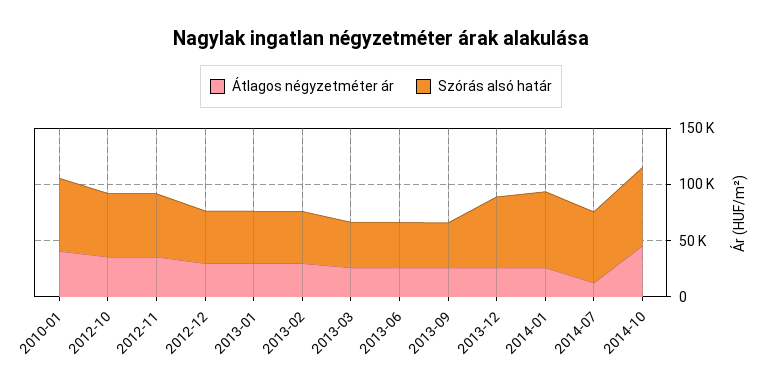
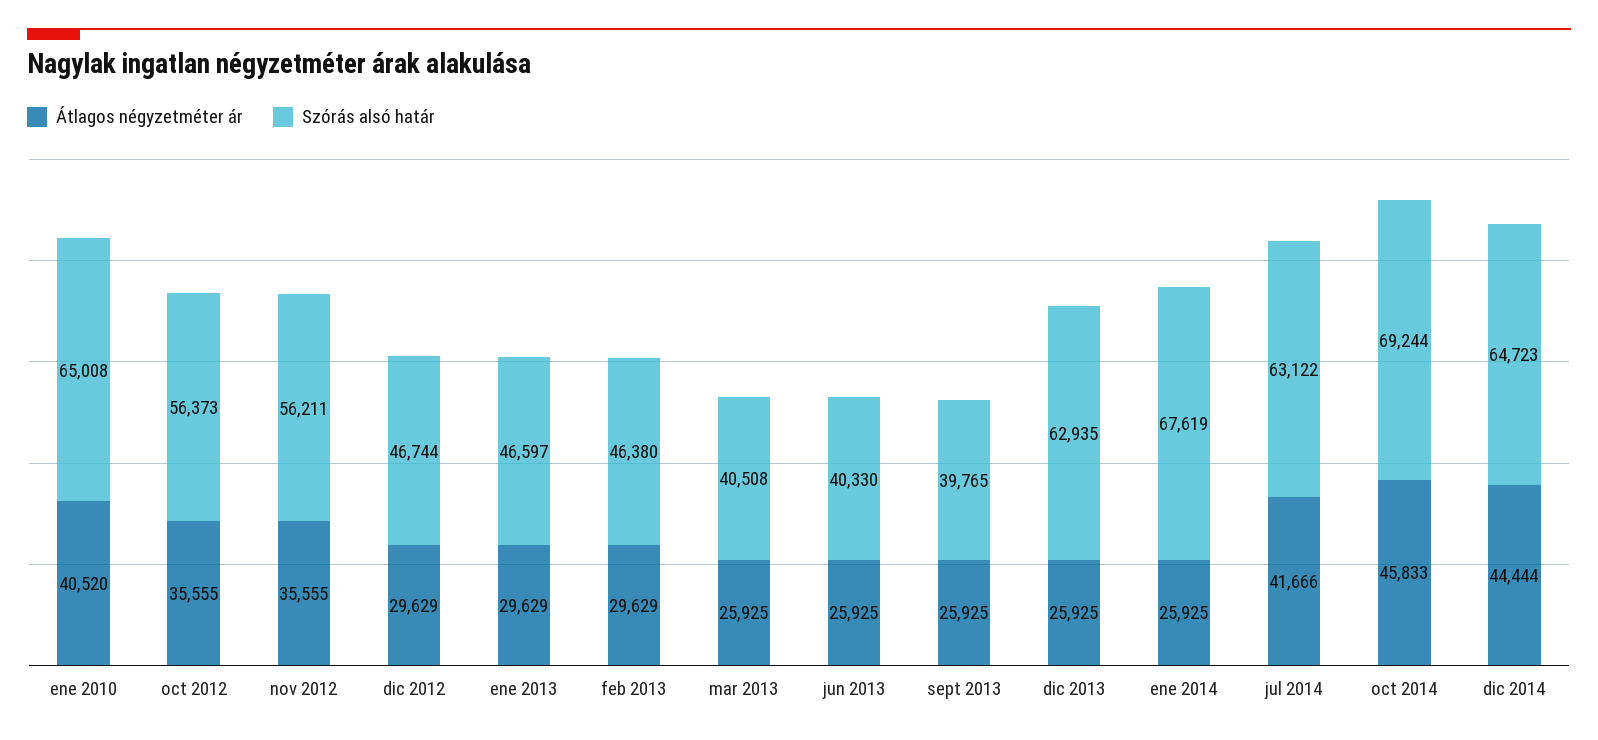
Átlagos négyzetméter ár, 2014-07: 10000 -> 41666
Átlagos négyzetméter ár, dic 2014: none -> 44444
Szórás alsó határ, dic 2014: none -> 64723

